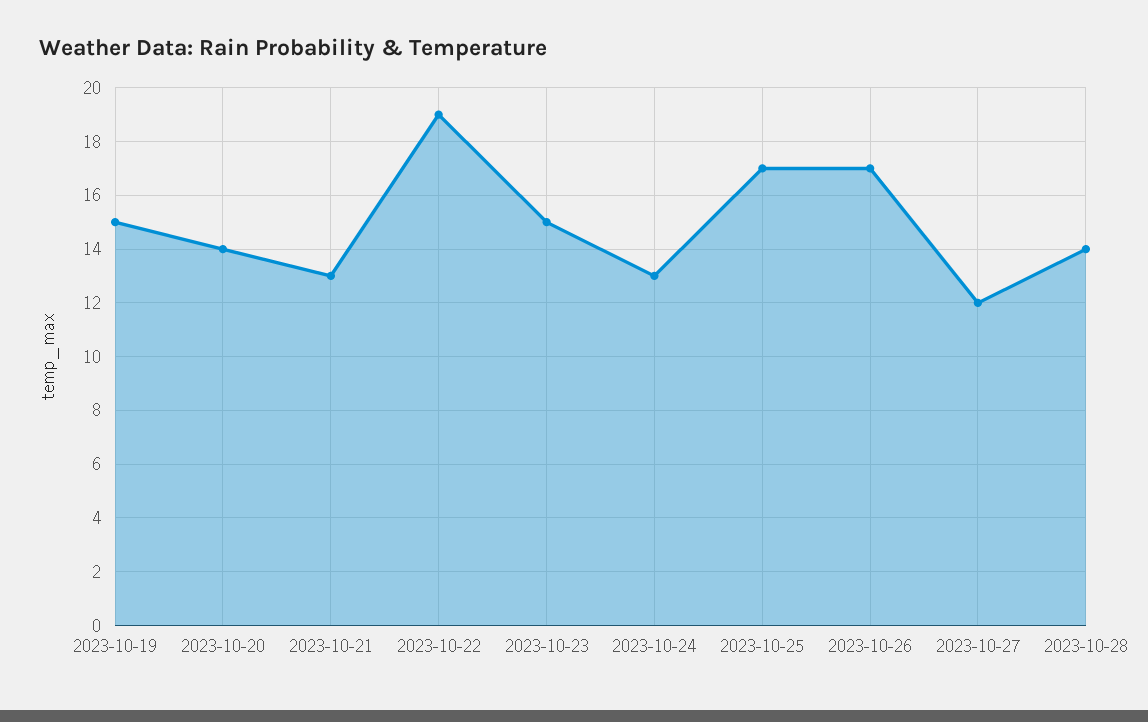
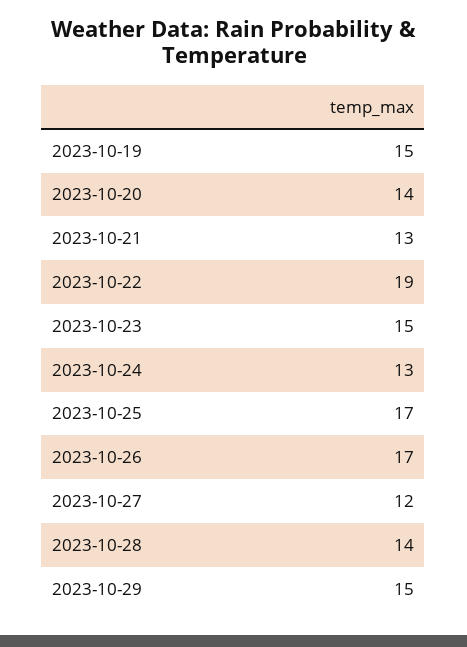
2023-10-29: none -> 15

